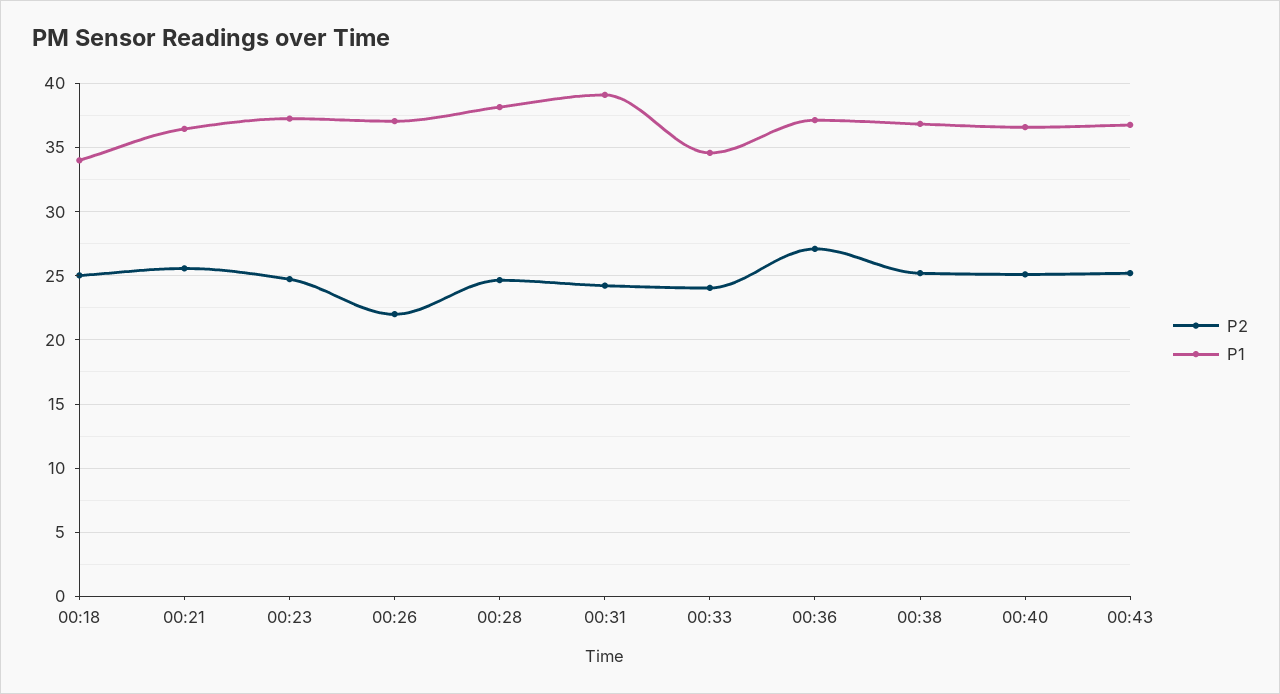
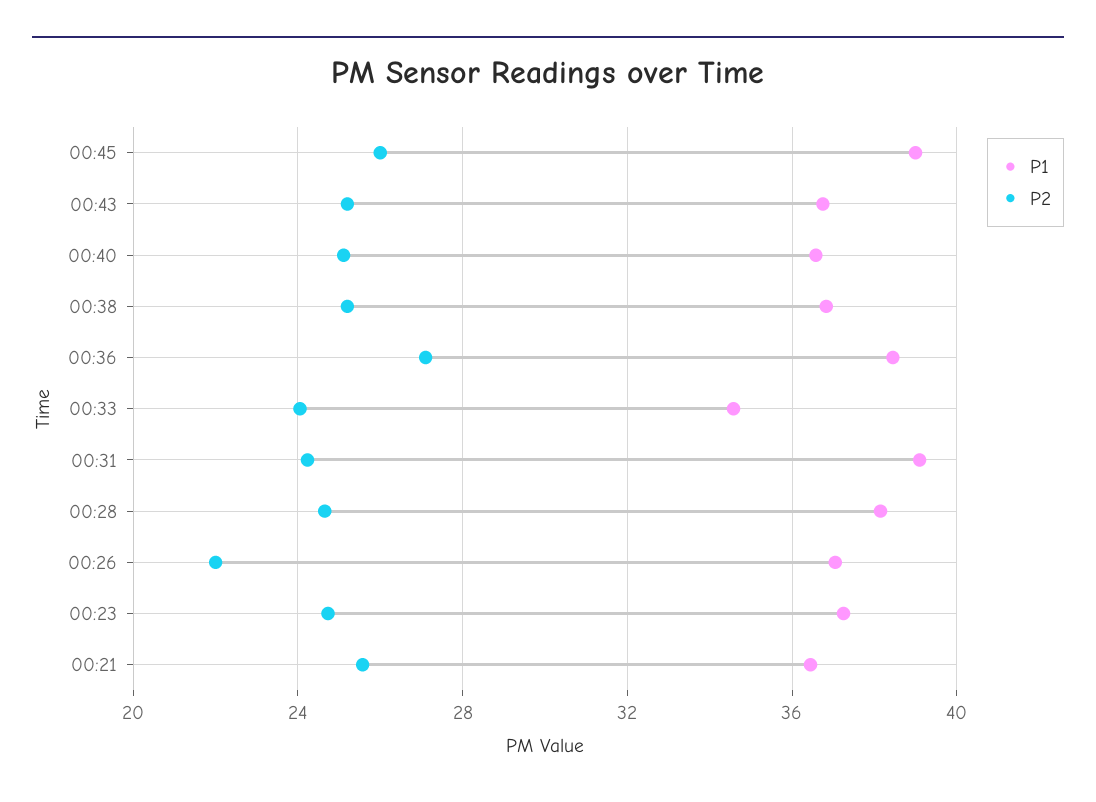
P2, 00:18: 25 -> none
P1, 00:18: 34 -> none
P1, 00:36: 37 -> 38.5
P1, 00:45: none -> 39
P2, 00:45: none -> 26

